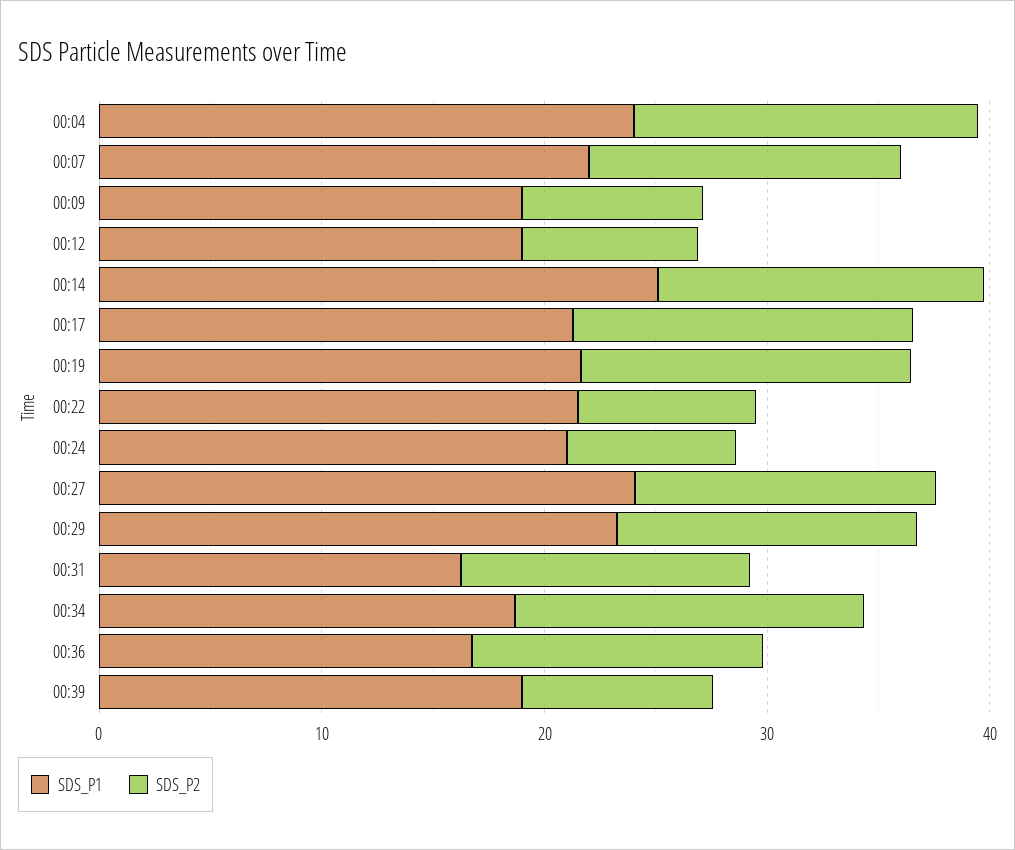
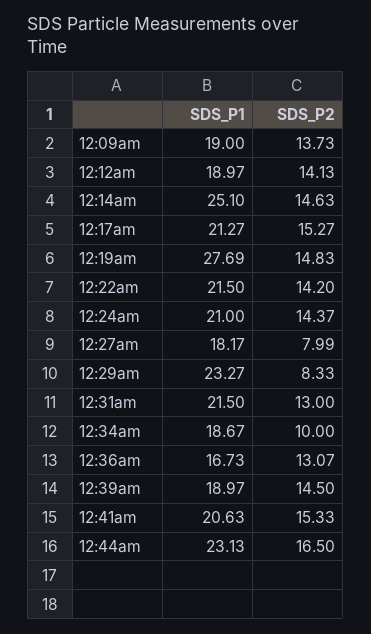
SDS_P1, 00:04: 24 -> none
SDS_P2, 00:04: 16 -> none
SDS_P1, 00:07: 22 -> none
SDS_P2, 00:07: 14 -> none
SDS_P2, 00:09: 8 -> 13.73
SDS_P2, 00:12: 8 -> 14.13
SDS_P1, 00:19: 22 -> 27.69
SDS_P2, 00:22: 8 -> 14.2
SDS_P2, 00:24: 8 -> 14.37
SDS_P1, 00:27: 24 -> 18.17
SDS_P2, 00:27: 14 -> 7.99
SDS_P2, 00:29: 14 -> 8.33
SDS_P1, 00:31: 16 -> 21.5
SDS_P2, 00:34: 16 -> 10
SDS_P2, 00:39: 8 -> 14.5
SDS_P1, 12:41am: none -> 20.63
SDS_P2, 12:41am: none -> 15.33
SDS_P1, 12:44am: none -> 23.13
SDS_P2, 12:44am: none -> 16.5

